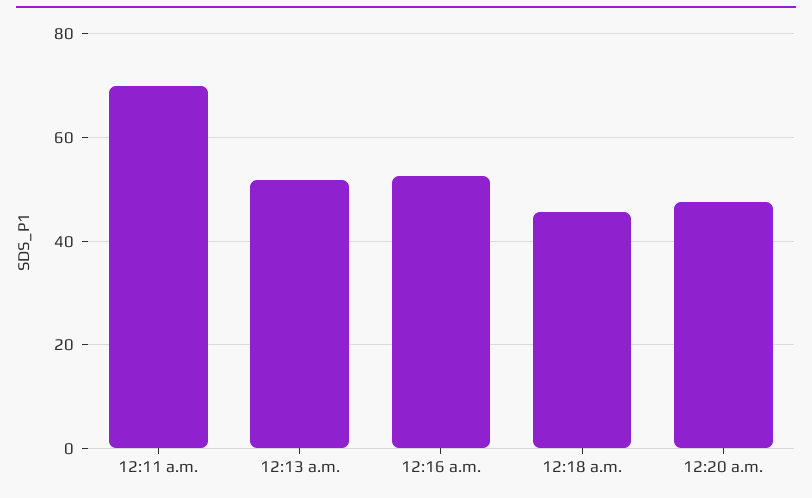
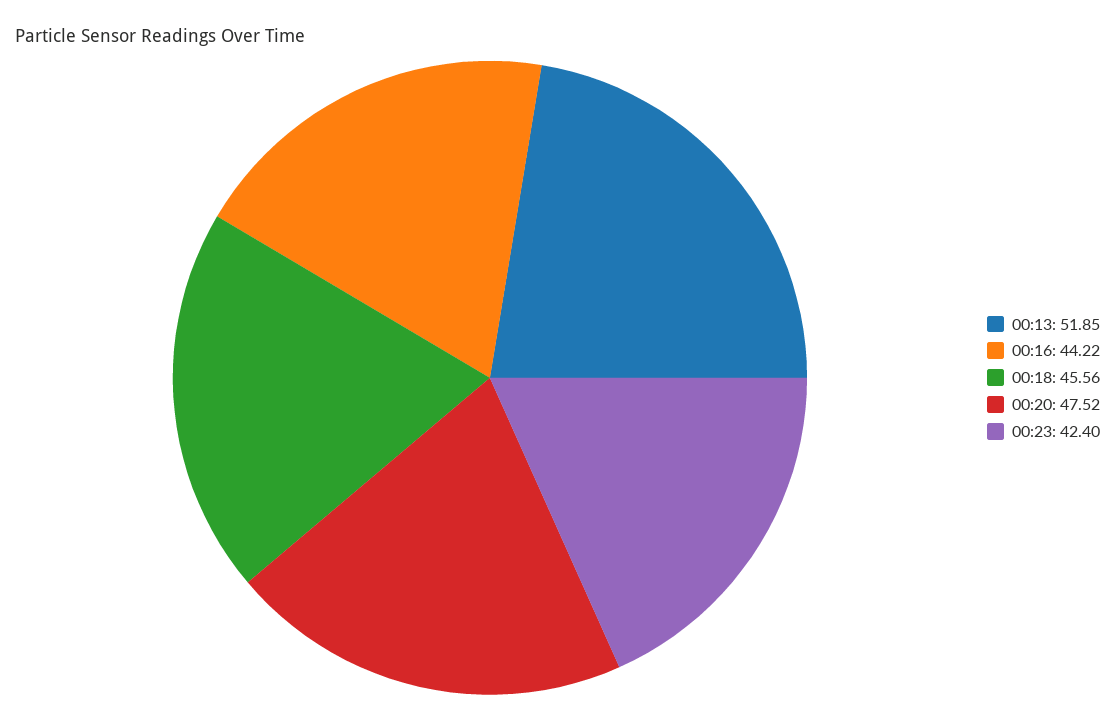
12:11 a.m.: 70 -> none
12:16 a.m.: 52 -> 44.22
00:23: none -> 42.4

